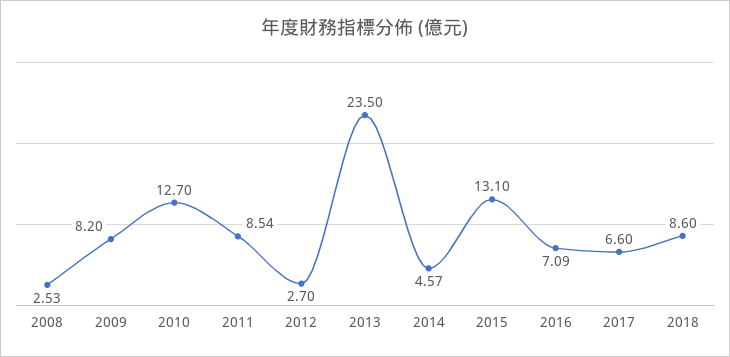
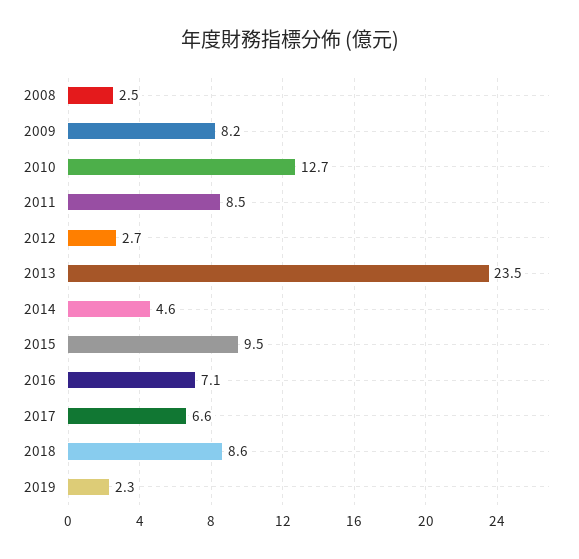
2015: 13.1 -> 9.5
2019: none -> 2.3

